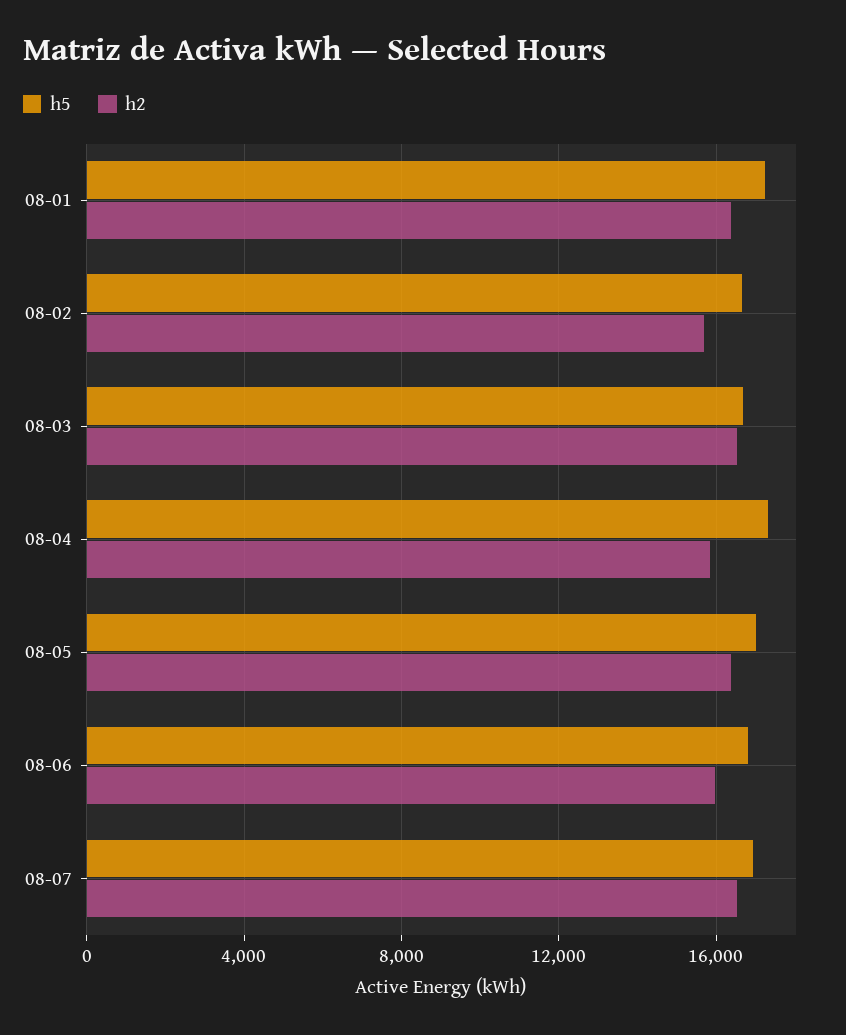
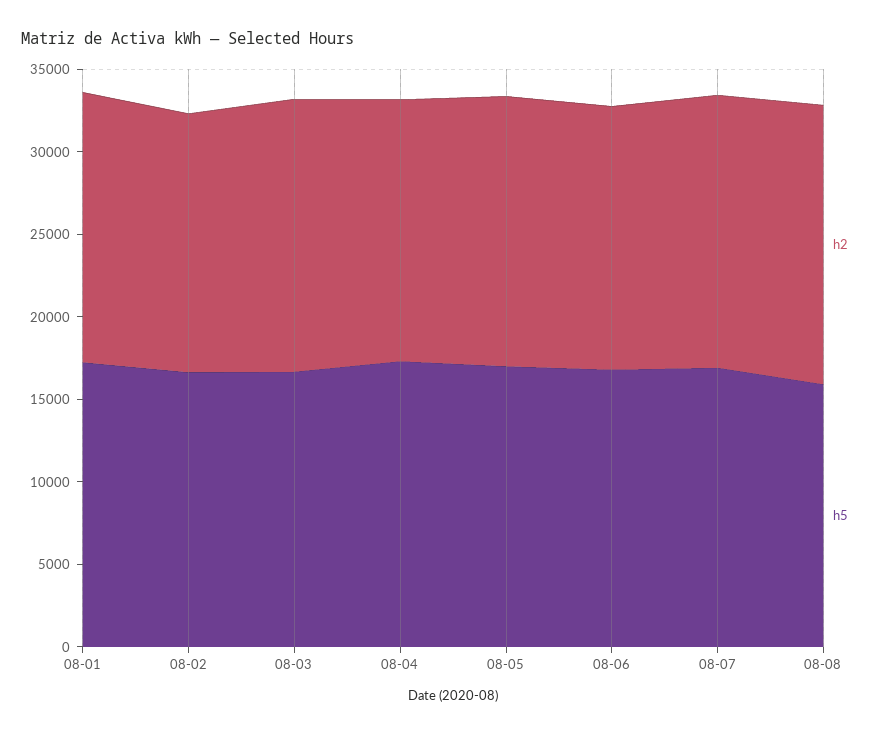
h2, 08-08: none -> 17000
h5, 08-08: none -> 16000

